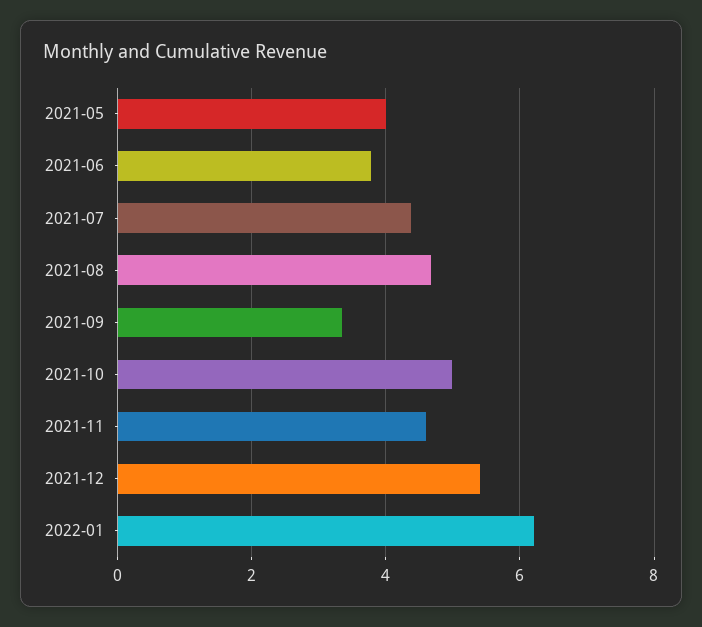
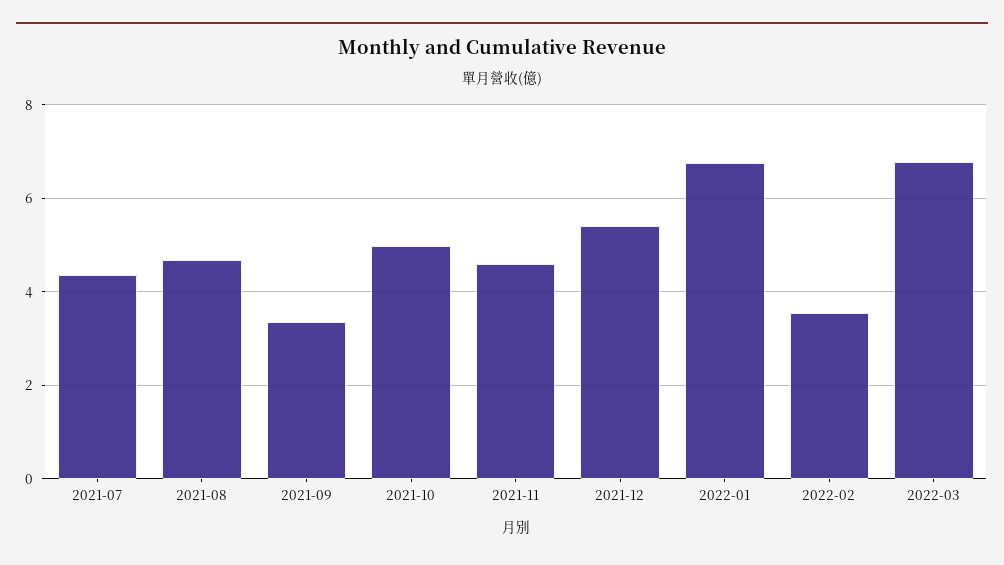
2021-05: 4 -> none
2021-06: 3.8 -> none
2022-01: 6.2 -> 6.8
2022-02: none -> 3.6
2022-03: none -> 6.8

